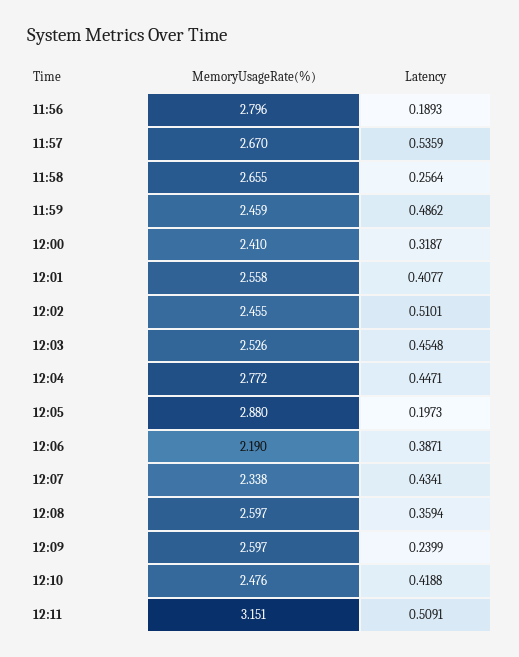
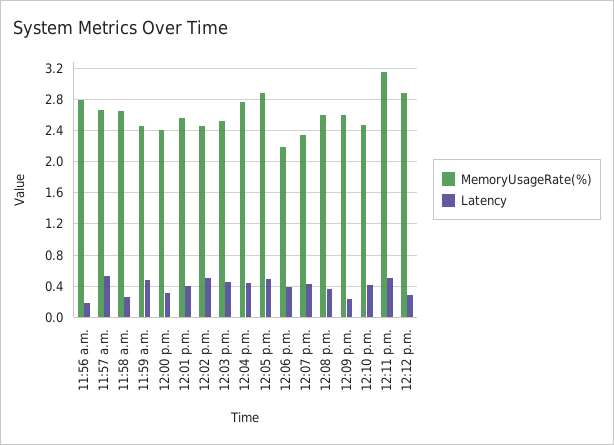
Latency, 12:05: 0.1973 -> 0.5
MemoryUsageRate(%), 12:12 p.m.: none -> 2.9
Latency, 12:12 p.m.: none -> 0.3

